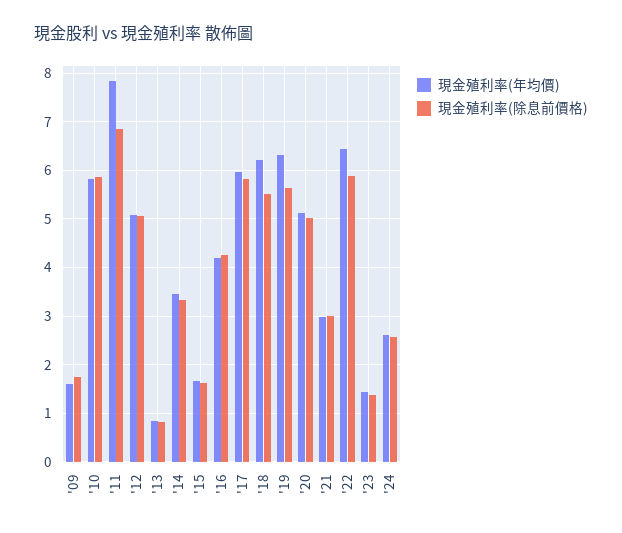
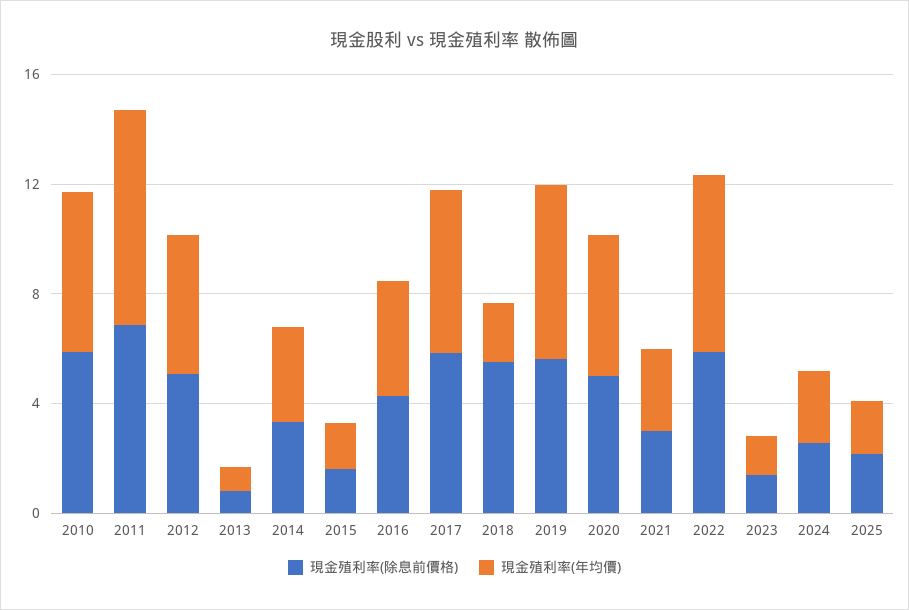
現金殖利率(年均價), '09: 1.6 -> none
現金殖利率(除息前價格), '09: 1.8 -> none
現金殖利率(年均價), '18: 6.2 -> 2
現金殖利率(除息前價格), 2025: none -> 2
現金殖利率(年均價), 2025: none -> 2

